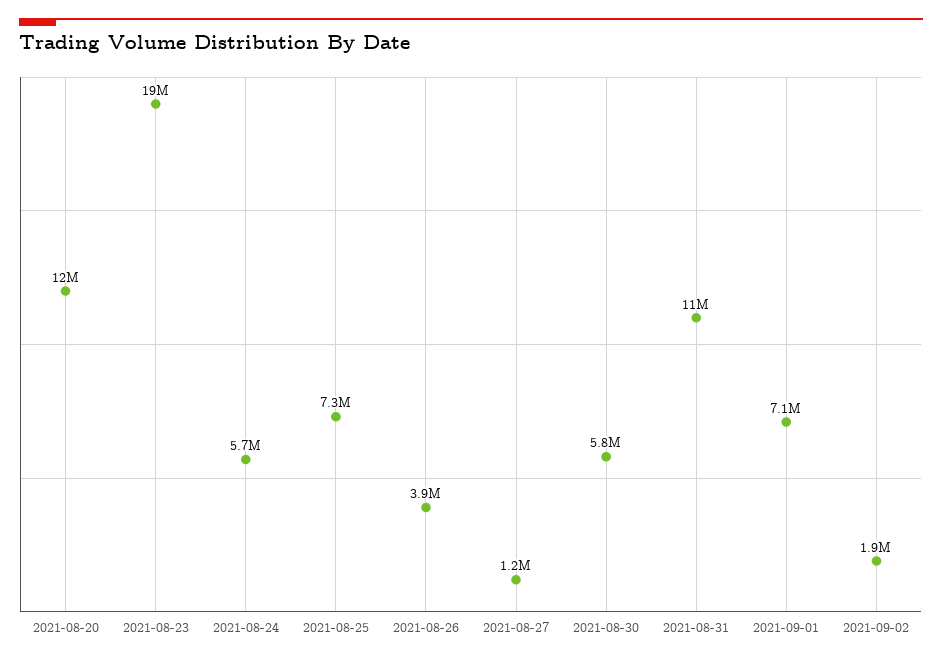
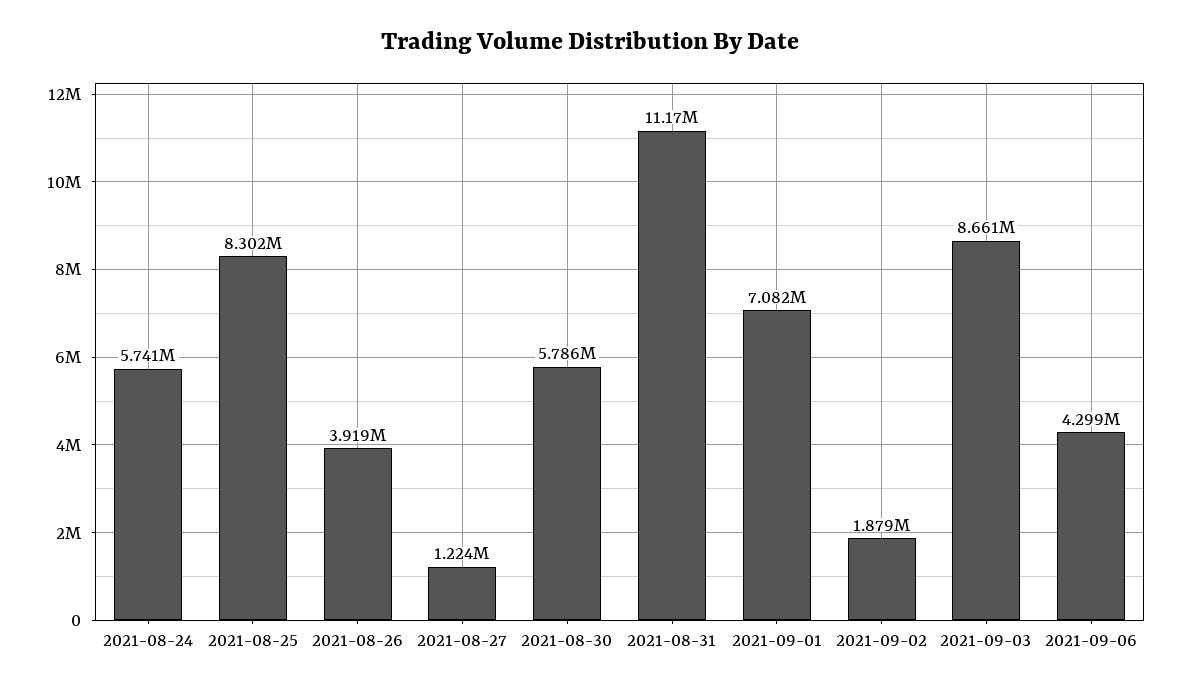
2021-08-20: 12000000 -> none
2021-08-23: 19000000 -> none
2021-08-25: 7300000 -> 8302000
2021-09-03: none -> 8661000
2021-09-06: none -> 4299000

